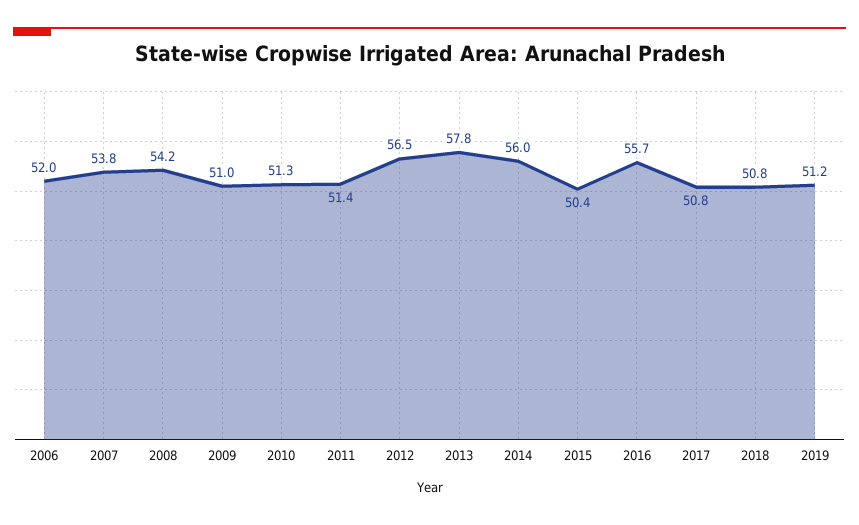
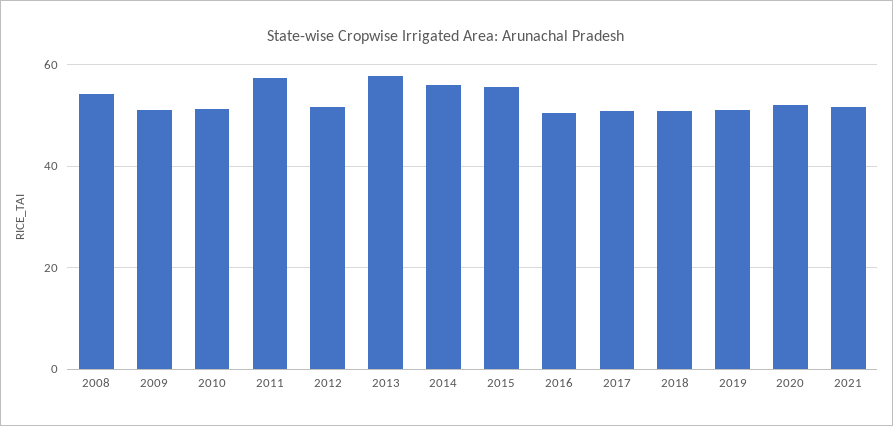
2006: 52 -> none
2007: 53.8 -> none
2011: 51.4 -> 58
2012: 56.5 -> 52
2015: 50.4 -> 56
2016: 55.7 -> 50
2020: none -> 52
2021: none -> 52

